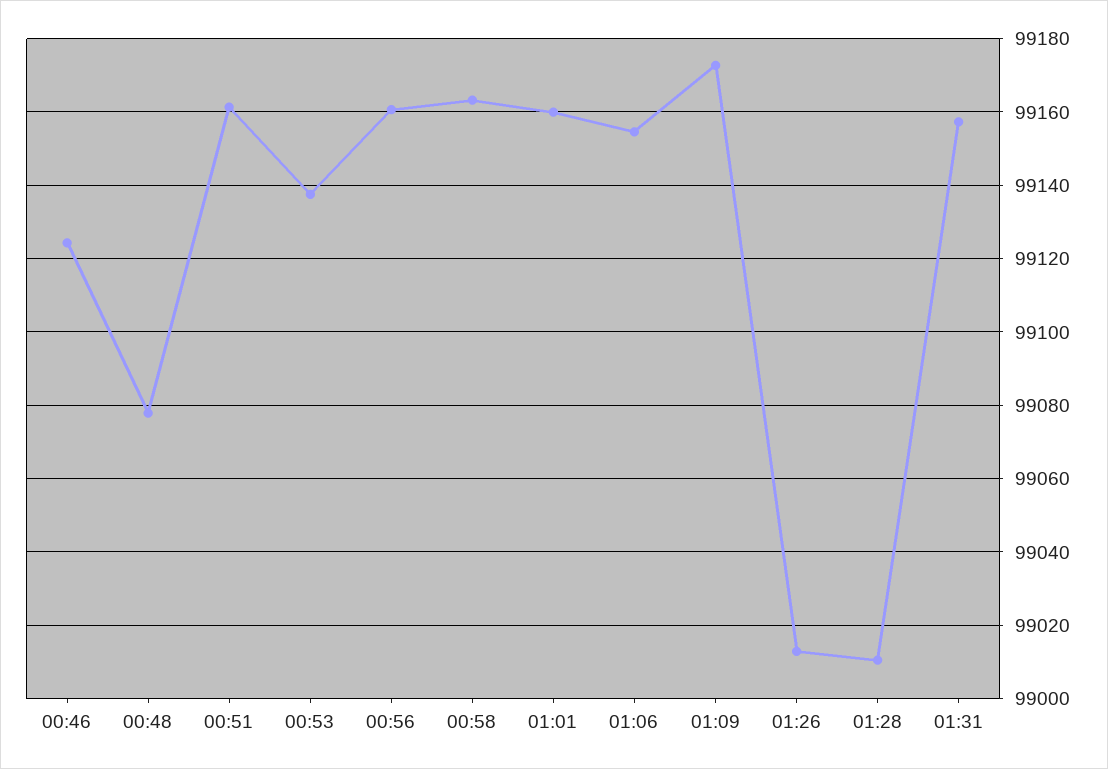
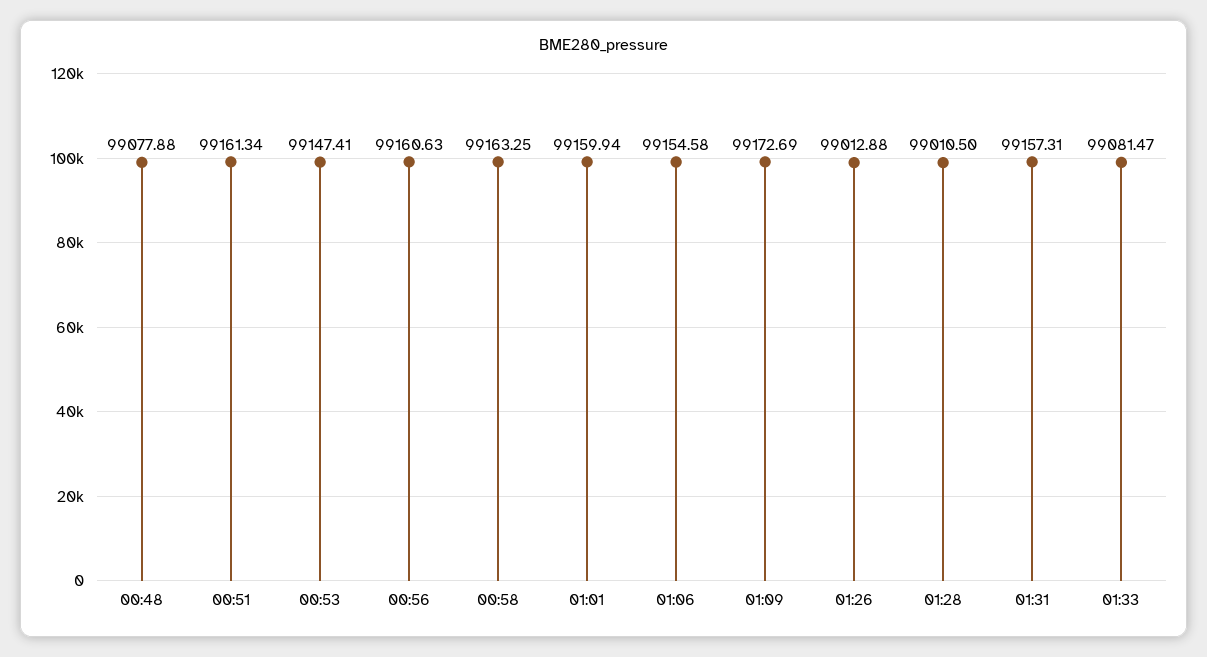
00:46: 99124 -> none
00:53: 99138 -> 99147.41
01:33: none -> 99081.47

